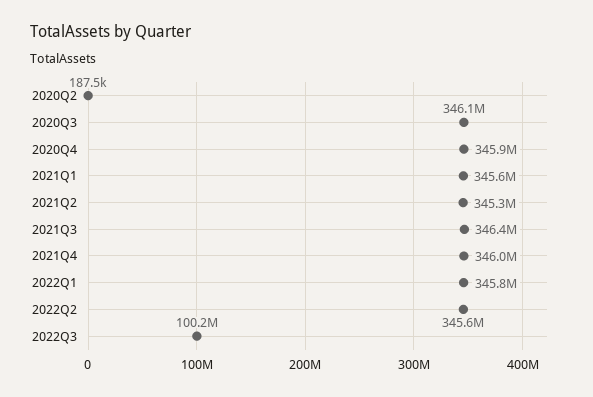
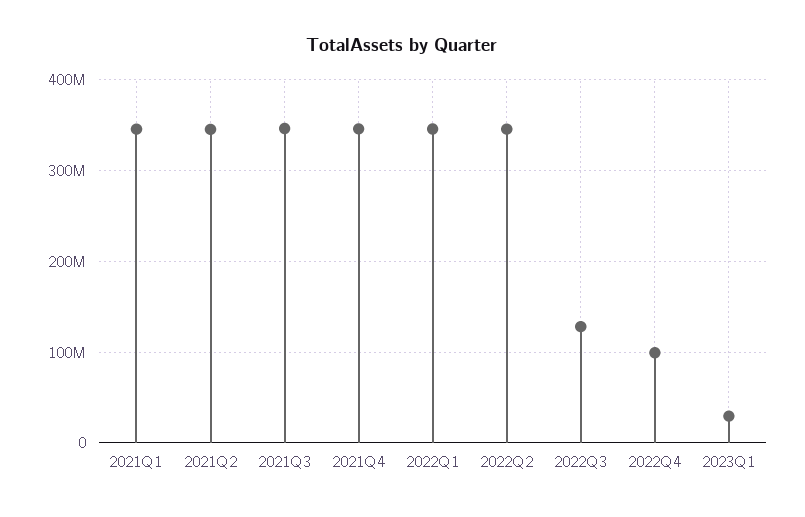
2020Q2: 187500 -> none
2020Q3: 346100000 -> none
2020Q4: 345900000 -> none
2022Q3: 100200000 -> 130000000
2022Q4: none -> 100000000
2023Q1: none -> 30000000

